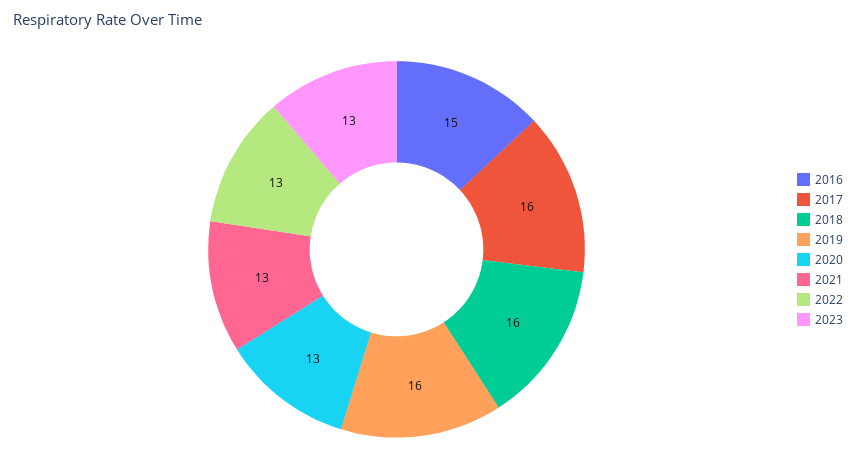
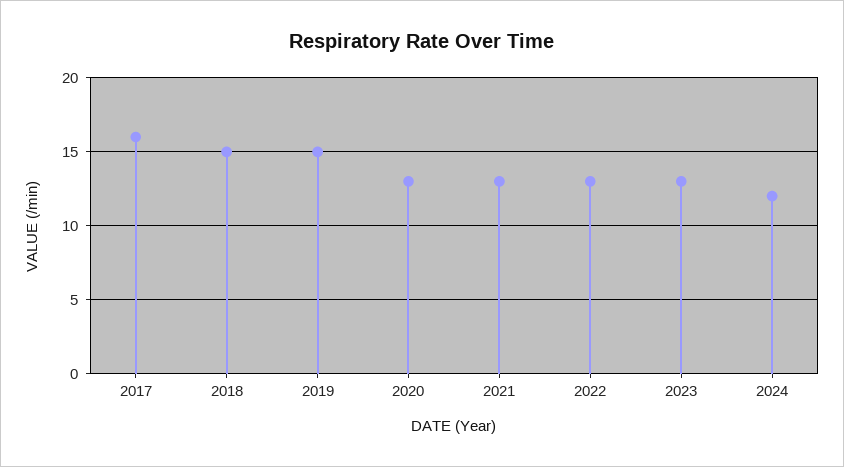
2016: 15 -> none
2018: 16 -> 15
2019: 16 -> 15
2024: none -> 12

